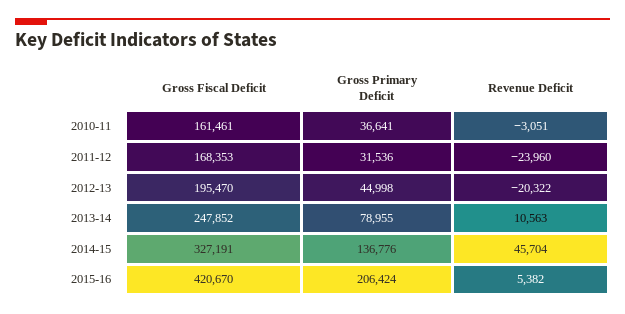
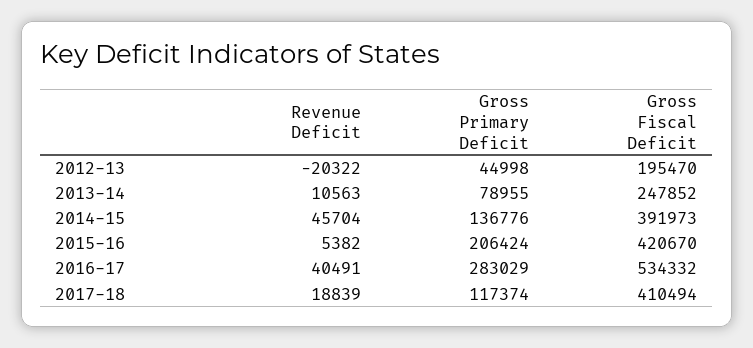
Gross Fiscal Deficit, 2010-11: 161461 -> none
Gross Primary Deficit, 2010-11: 36641 -> none
Revenue Deficit, 2010-11: -3051 -> none
Gross Fiscal Deficit, 2011-12: 168353 -> none
Gross Primary Deficit, 2011-12: 31536 -> none
Revenue Deficit, 2011-12: -23960 -> none
Gross Fiscal Deficit, 2014-15: 327191 -> 391973
Revenue Deficit, 2016-17: none -> 40491
Gross Primary Deficit, 2016-17: none -> 283029
Gross Fiscal Deficit, 2016-17: none -> 534332
Revenue Deficit, 2017-18: none -> 18839
Gross Primary Deficit, 2017-18: none -> 117374
Gross Fiscal Deficit, 2017-18: none -> 410494

